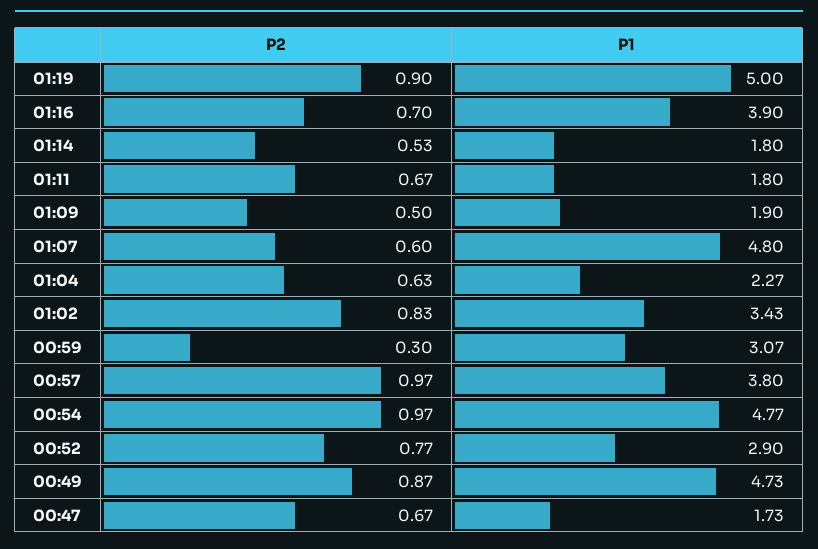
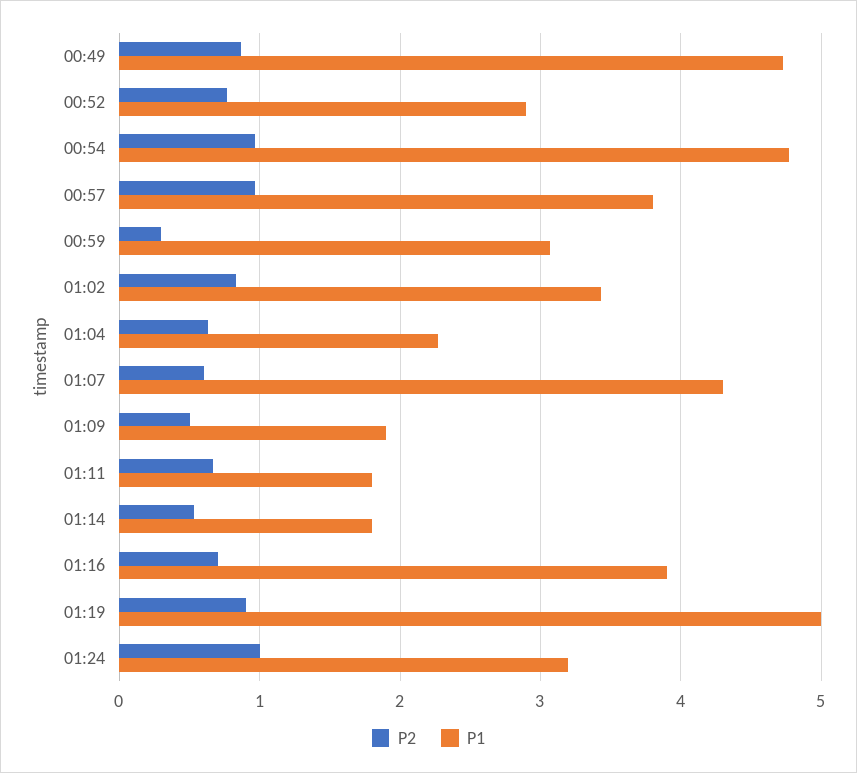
P1, 01:07: 4.8 -> 4.3
P2, 00:47: 0.67 -> none
P1, 00:47: 1.73 -> none
P2, 01:24: none -> 1
P1, 01:24: none -> 3.2

